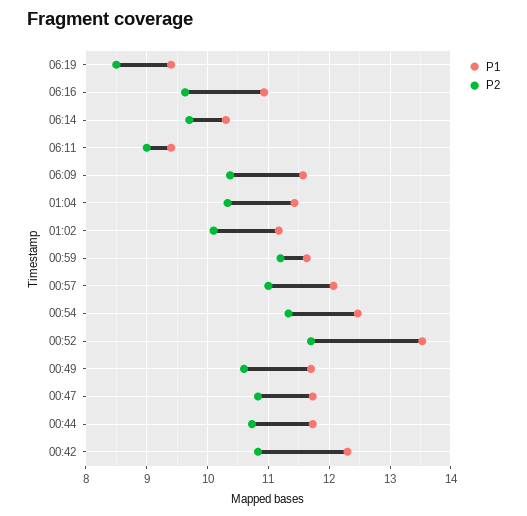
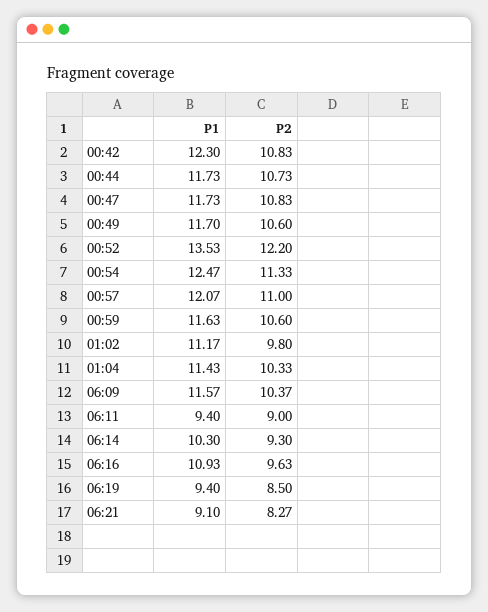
P2, 06:14: 9.7 -> 9.3
P2, 01:02: 10.1 -> 9.8
P2, 00:59: 11.2 -> 10.6
P2, 00:52: 11.7 -> 12.2
P1, 06:21: none -> 9.1
P2, 06:21: none -> 8.27

